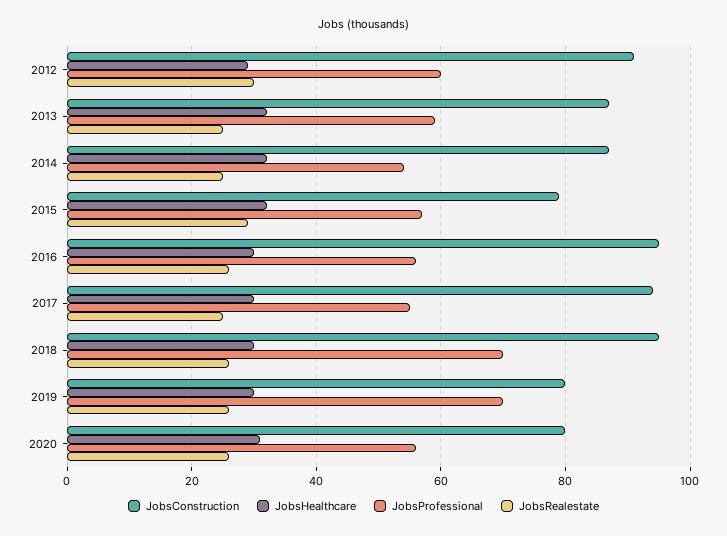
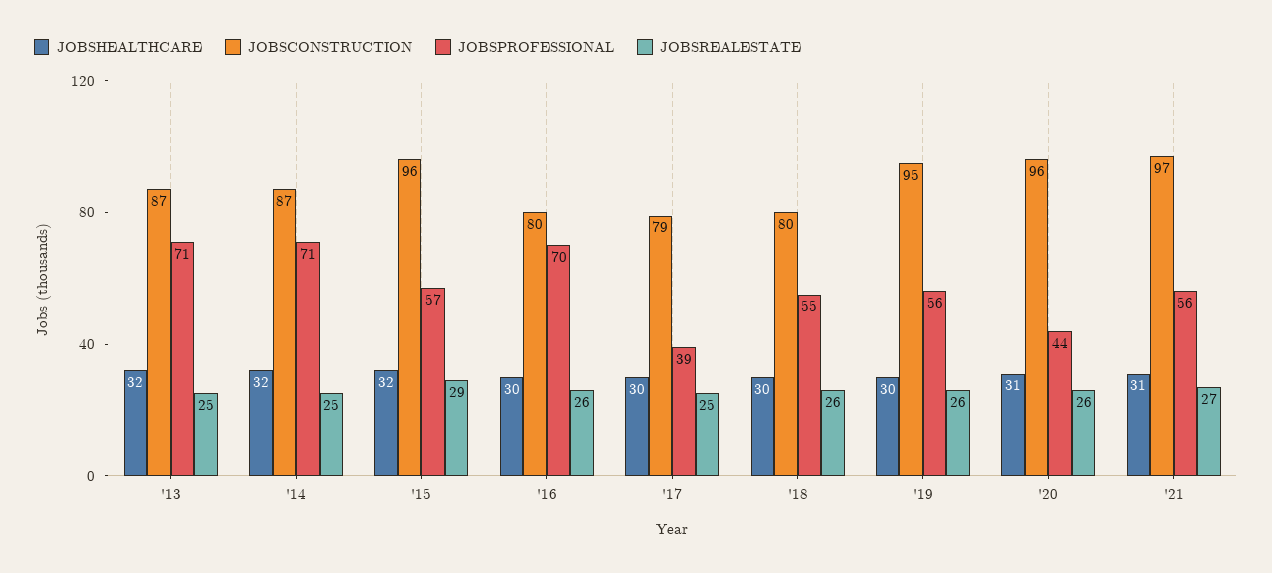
JobsConstruction, 2012: 90 -> none
JobsHealthcare, 2012: 30 -> none
JobsProfessional, 2012: 60 -> none
JobsRealestate, 2012: 30 -> none
JobsProfessional, 2013: 60 -> 71
JobsProfessional, 2014: 55 -> 71
JobsConstruction, 2015: 80 -> 96
JobsConstruction, 2016: 95 -> 80
JobsProfessional, 2016: 55 -> 70
JobsConstruction, 2017: 95 -> 79
JobsProfessional, 2017: 55 -> 39
JobsConstruction, 2018: 95 -> 80
JobsProfessional, 2018: 70 -> 55
JobsConstruction, 2019: 80 -> 95
JobsProfessional, 2019: 70 -> 56
JobsConstruction, 2020: 80 -> 96
JobsProfessional, 2020: 55 -> 44
JobsHealthcare, '21: none -> 31
JobsConstruction, '21: none -> 97
JobsProfessional, '21: none -> 56
JobsRealestate, '21: none -> 27

